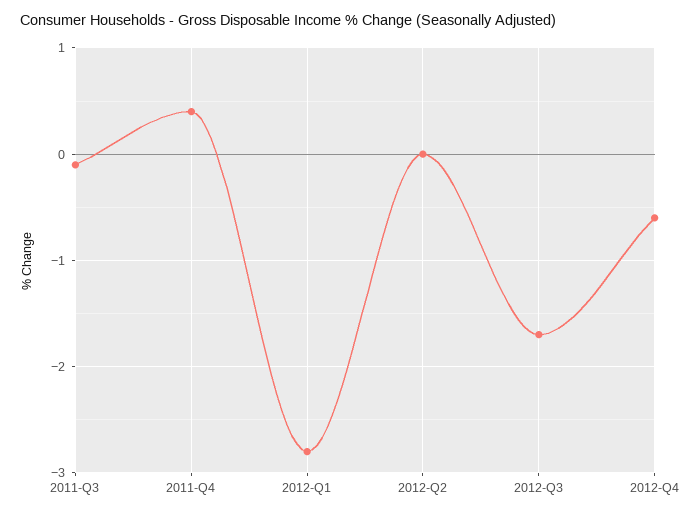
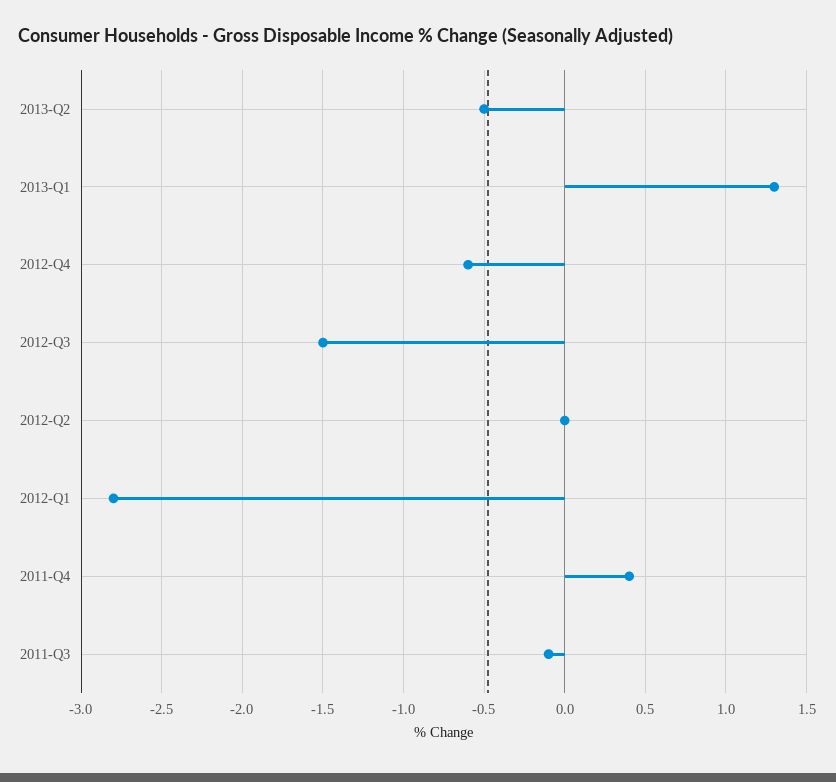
2012-Q3: -1.7 -> -1.5
2013-Q2: none -> -0.5
2013-Q1: none -> 1.3

